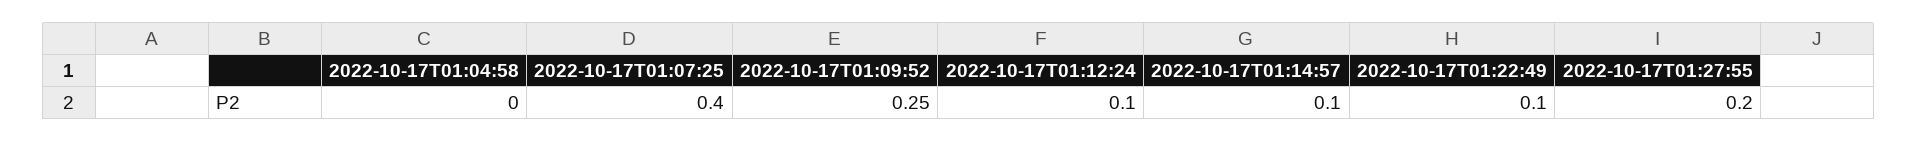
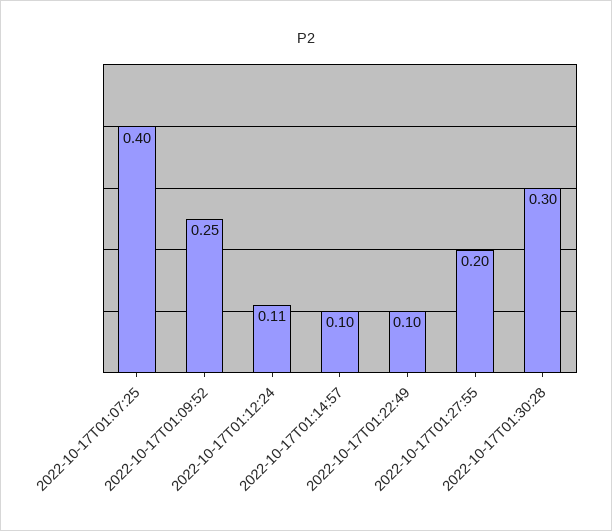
2022-10-17T01:04:58: 0 -> none
2022-10-17T01:12:24: 0.1 -> 0.11
2022-10-17T01:30:28: none -> 0.3

